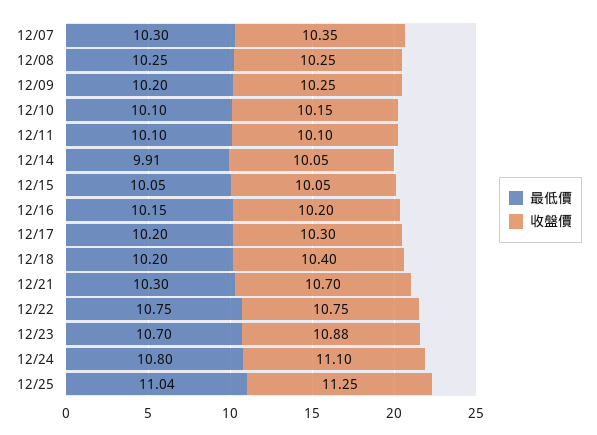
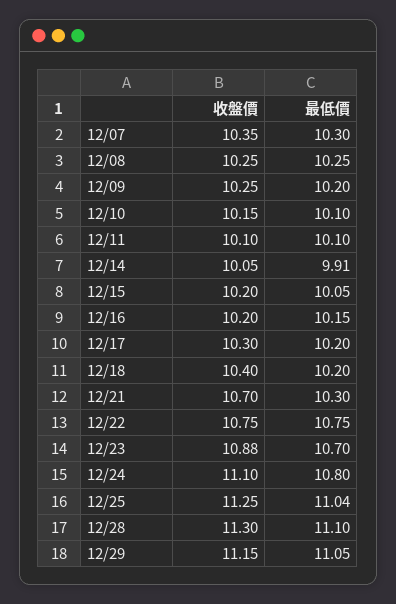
收盤價, 12/15: 10.05 -> 10.2
收盤價, 12/28: none -> 11.3
最低價, 12/28: none -> 11.1
收盤價, 12/29: none -> 11.15
最低價, 12/29: none -> 11.05

